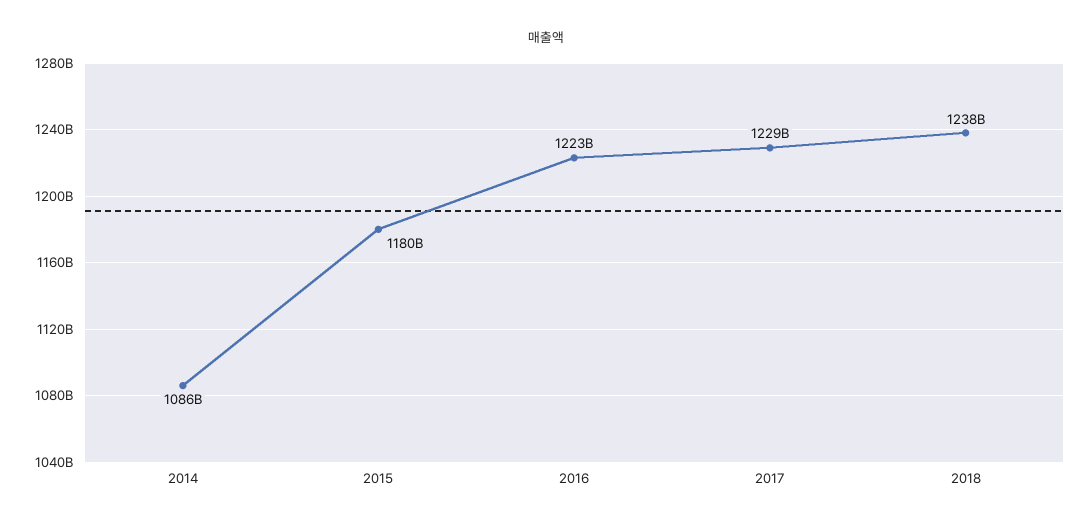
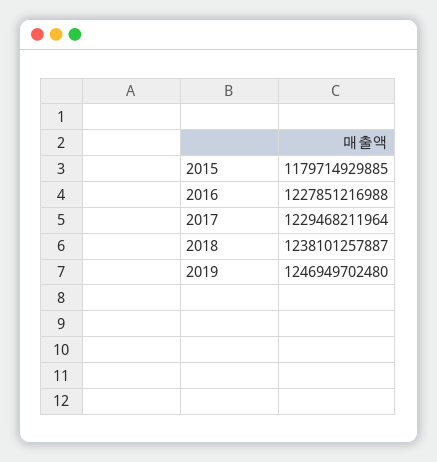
2014: 1086000000000 -> none
2016: 1223000000000 -> 1227851216988
2019: none -> 1246949702480

